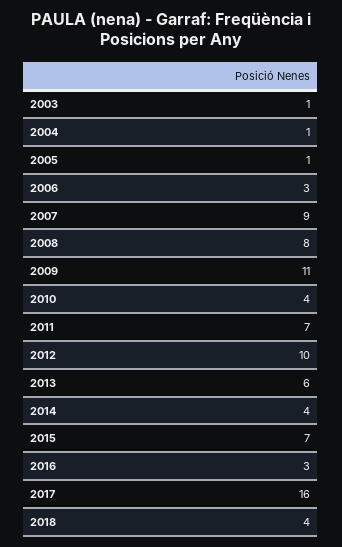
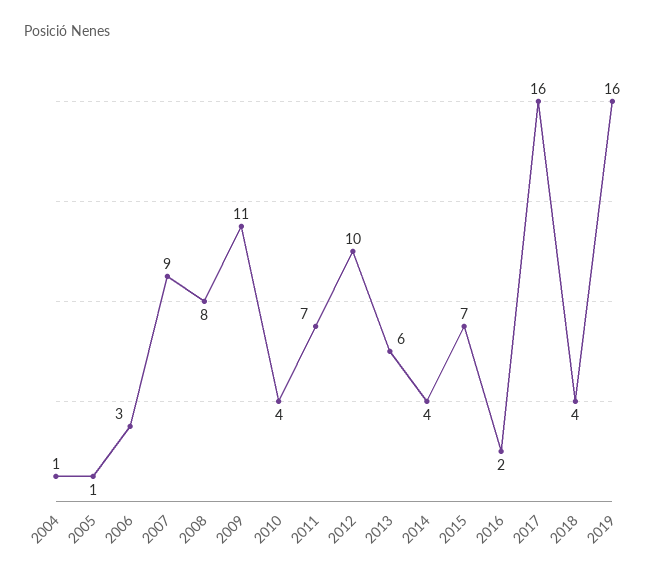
2003: 1 -> none
2016: 3 -> 2
2019: none -> 16

